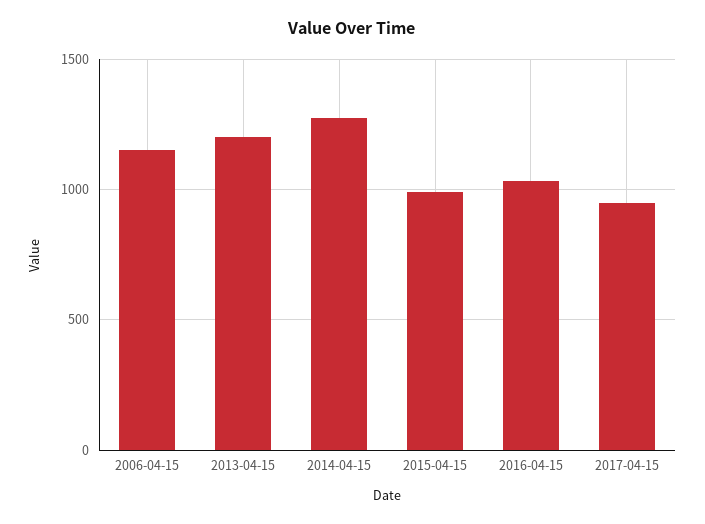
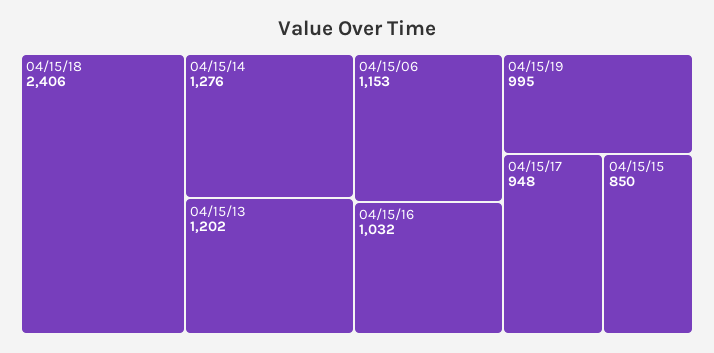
2015-04-15: 1000 -> 850
04/15/18: none -> 2406
04/15/19: none -> 995

